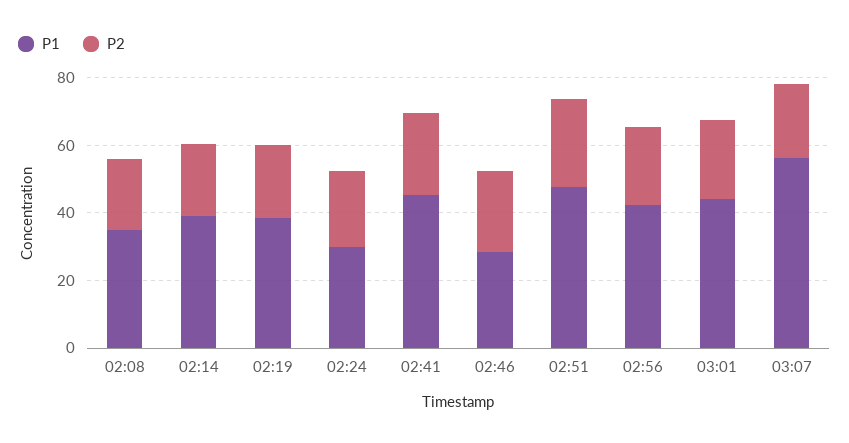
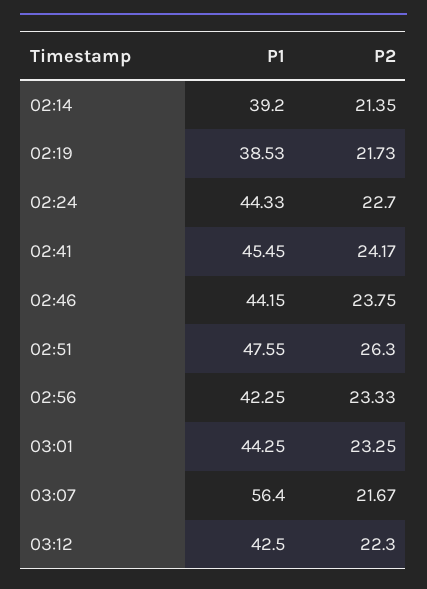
P1, 02:08: 35 -> none
P2, 02:08: 20 -> none
P1, 02:24: 30 -> 44.33
P1, 02:46: 30 -> 44.15
P1, 03:12: none -> 42.5
P2, 03:12: none -> 22.3

